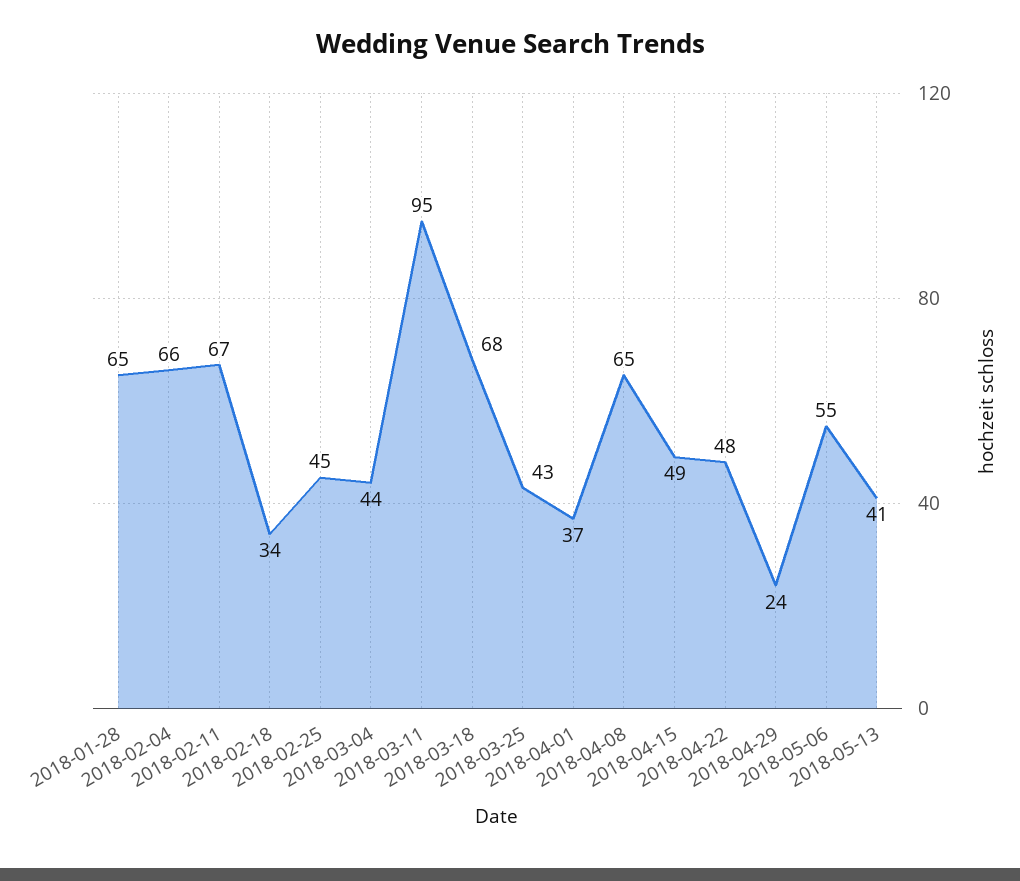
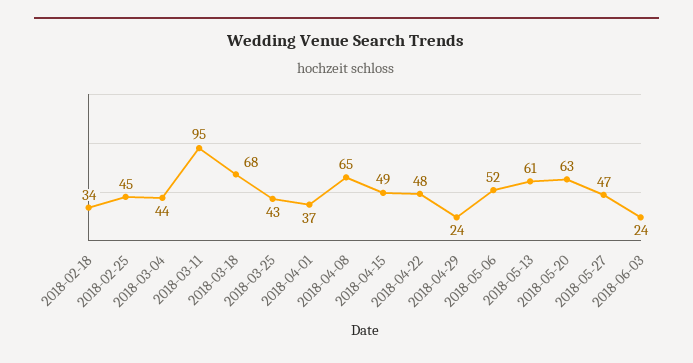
2018-01-28: 65 -> none
2018-02-04: 66 -> none
2018-02-11: 67 -> none
2018-05-06: 55 -> 52
2018-05-13: 41 -> 61
2018-05-20: none -> 63
2018-05-27: none -> 47
2018-06-03: none -> 24

